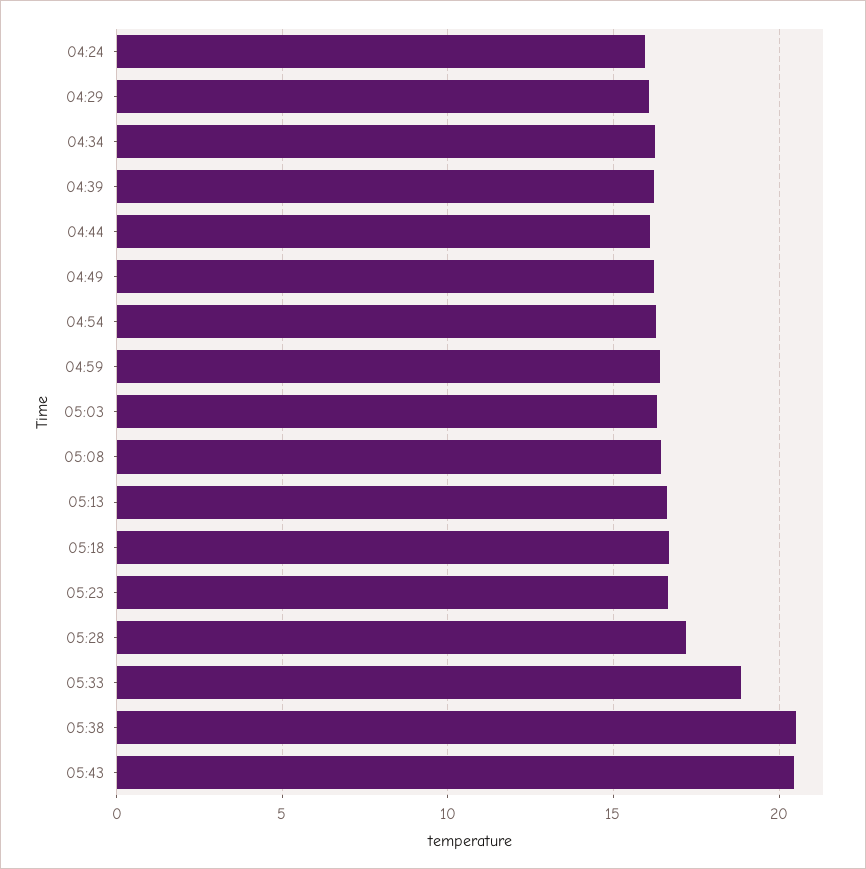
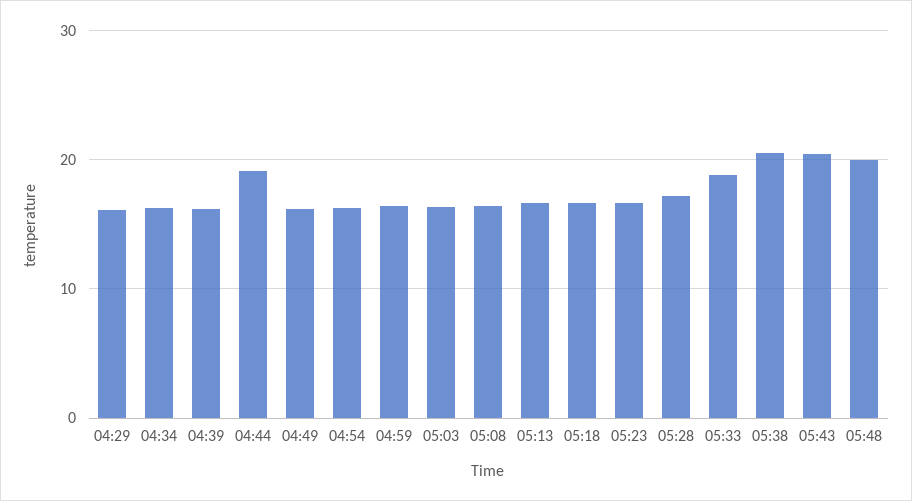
04:24: 16 -> none
04:44: 16 -> 19
05:48: none -> 20

